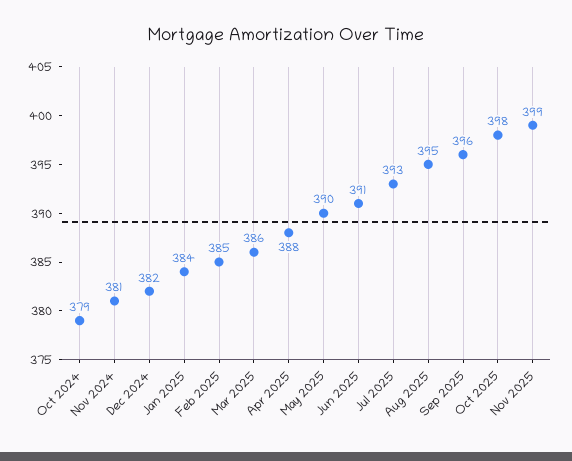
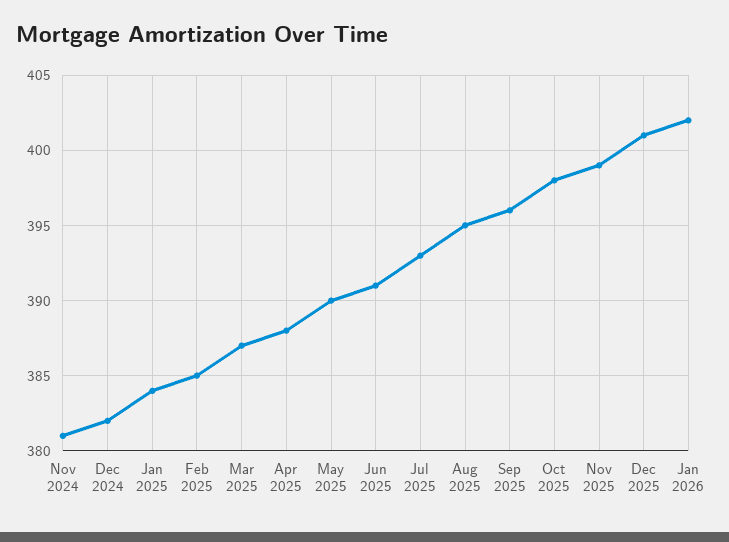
Oct 2024: 379 -> none
Mar 2025: 386 -> 387
Dec 2025: none -> 401
Jan 2026: none -> 402

